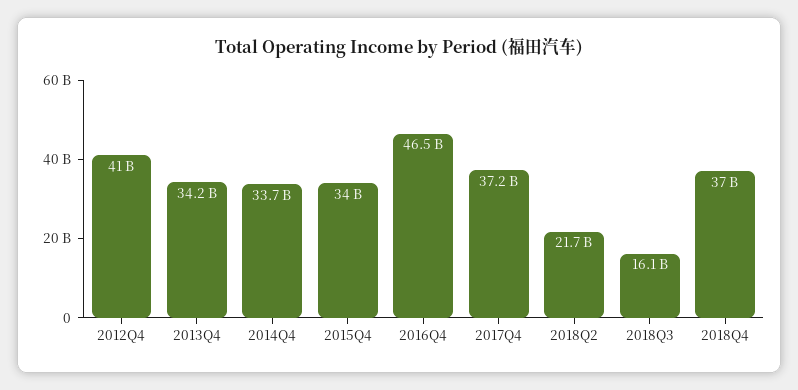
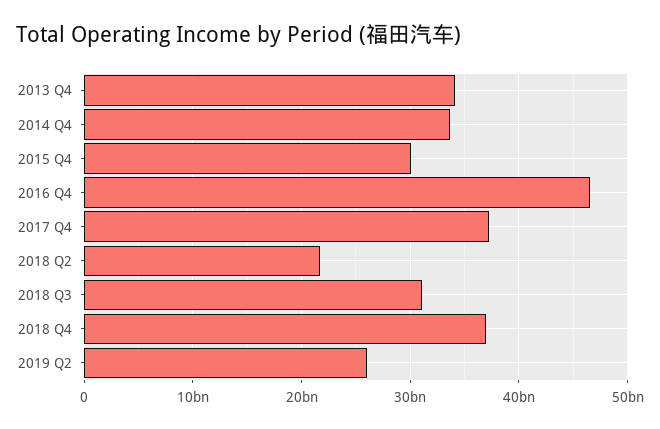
2012Q4: 41000000000 -> none
2015Q4: 34000000000 -> 30000000000
2018Q3: 16100000000 -> 31000000000
2019 Q2: none -> 26000000000

